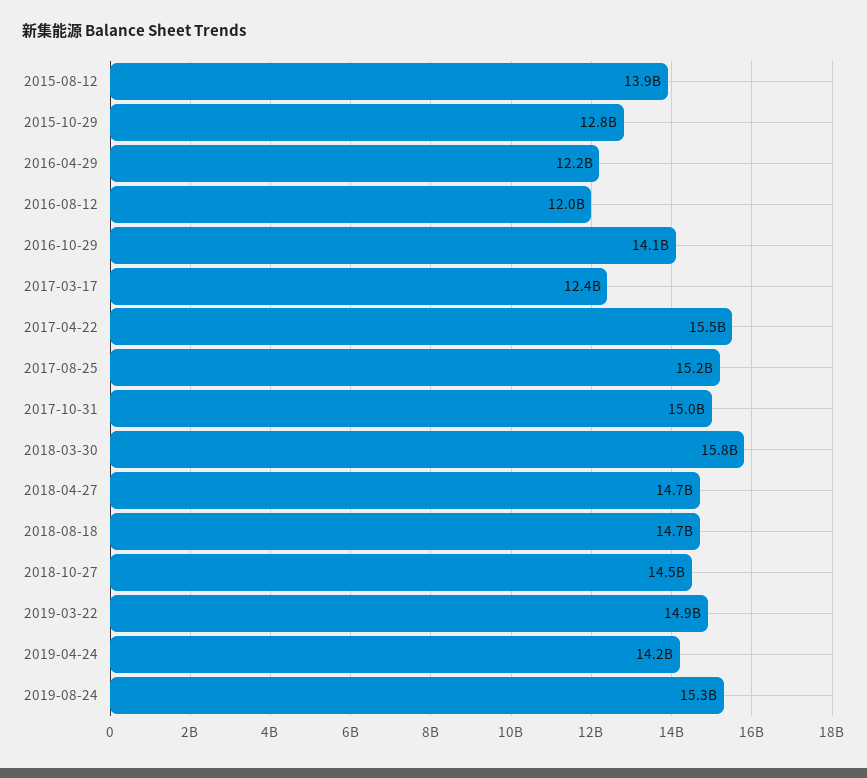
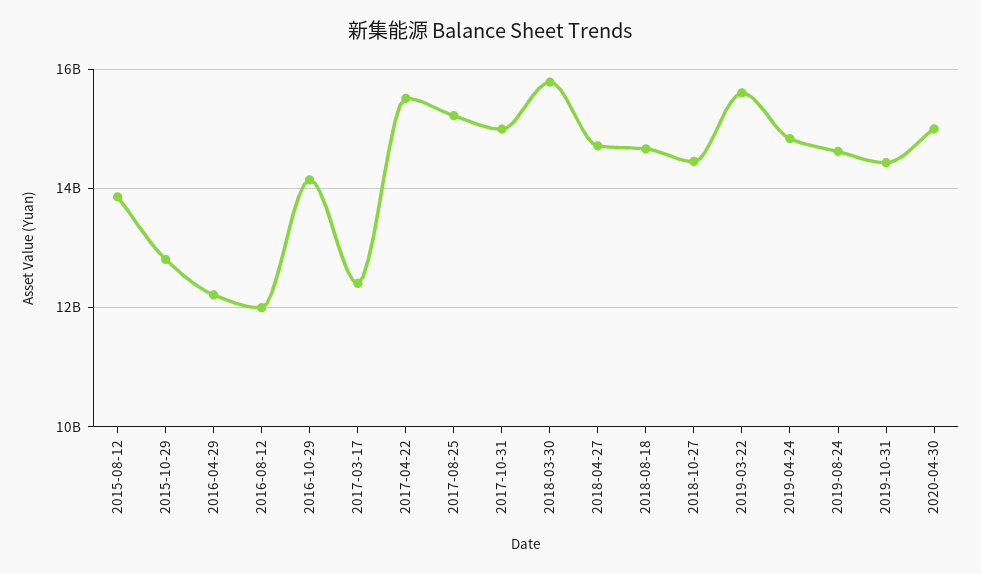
2019-03-22: 14900000000 -> 15600000000
2019-04-24: 14200000000 -> 14800000000
2019-08-24: 15300000000 -> 14600000000
2019-10-31: none -> 14400000000
2020-04-30: none -> 15000000000

